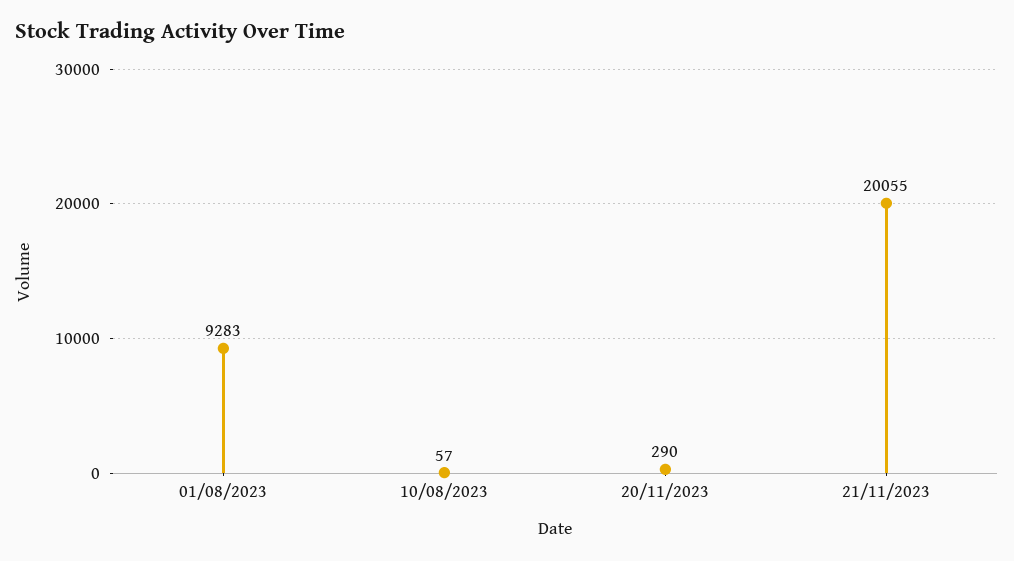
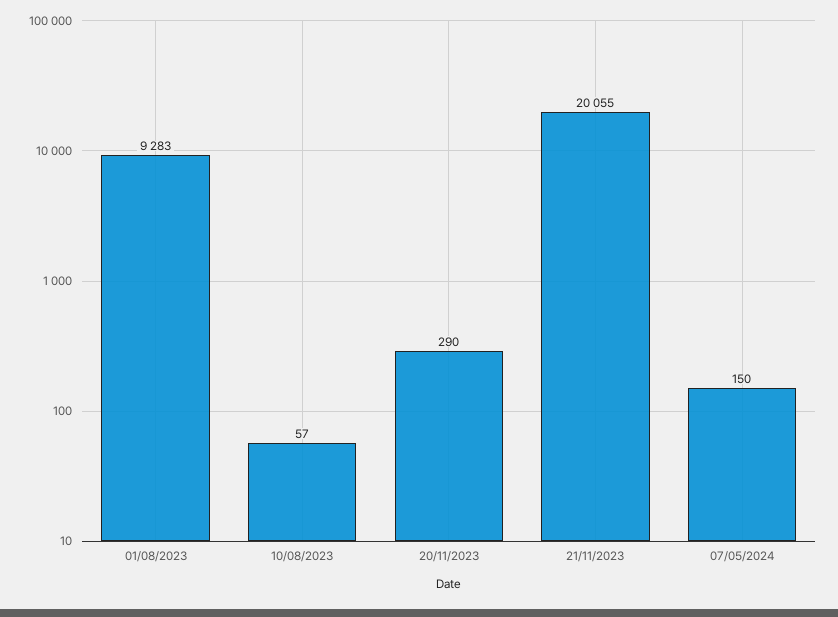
07/05/2024: none -> 150

